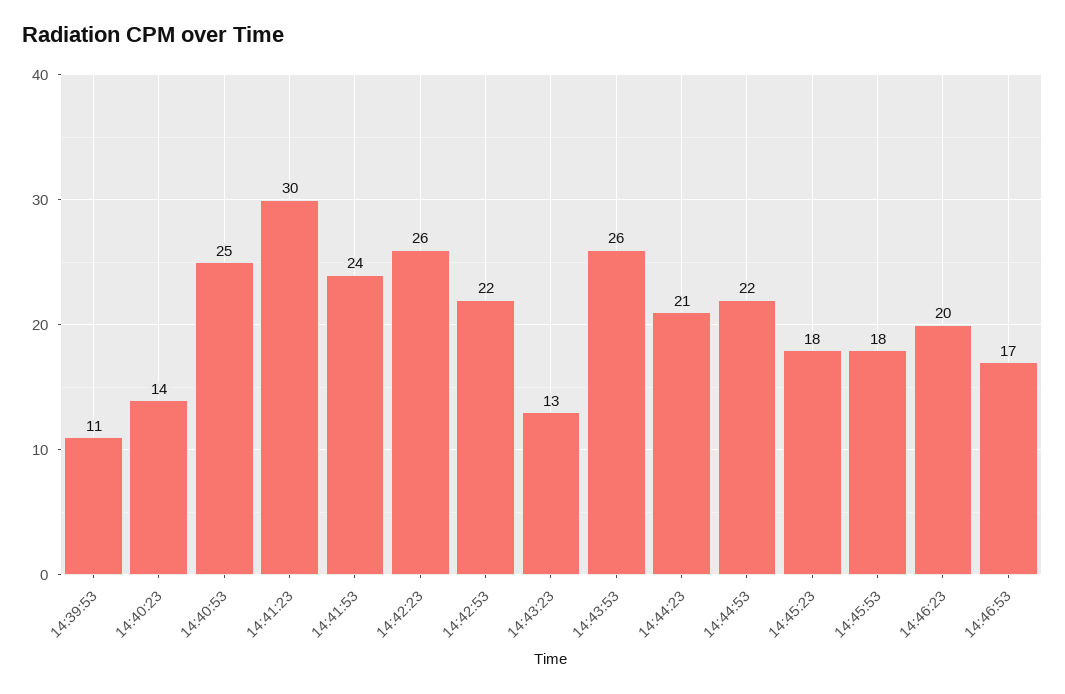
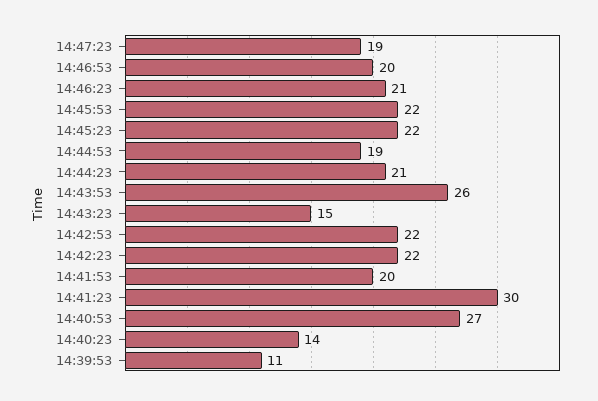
14:40:53: 25 -> 27
14:41:53: 24 -> 20
14:42:23: 26 -> 22
14:43:23: 13 -> 15
14:44:53: 22 -> 19
14:45:23: 18 -> 22
14:45:53: 18 -> 22
14:46:23: 20 -> 21
14:46:53: 17 -> 20
14:47:23: none -> 19

